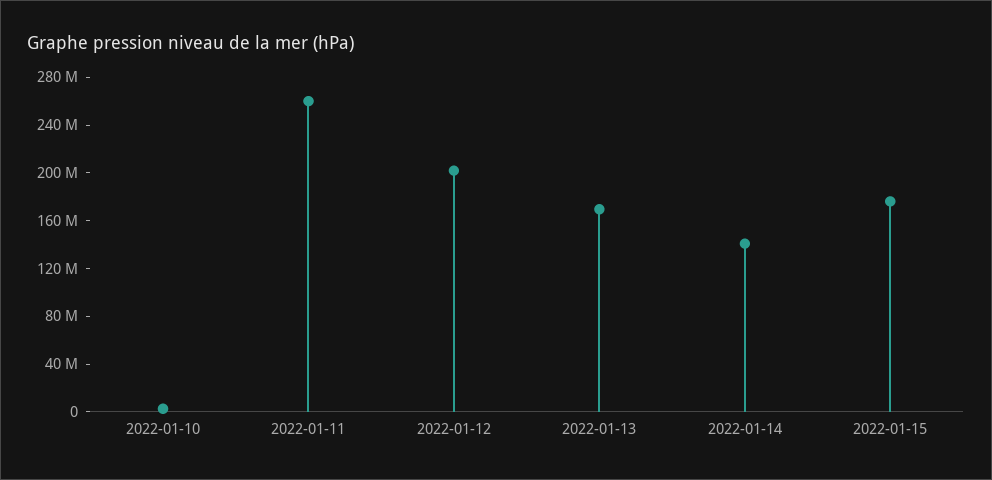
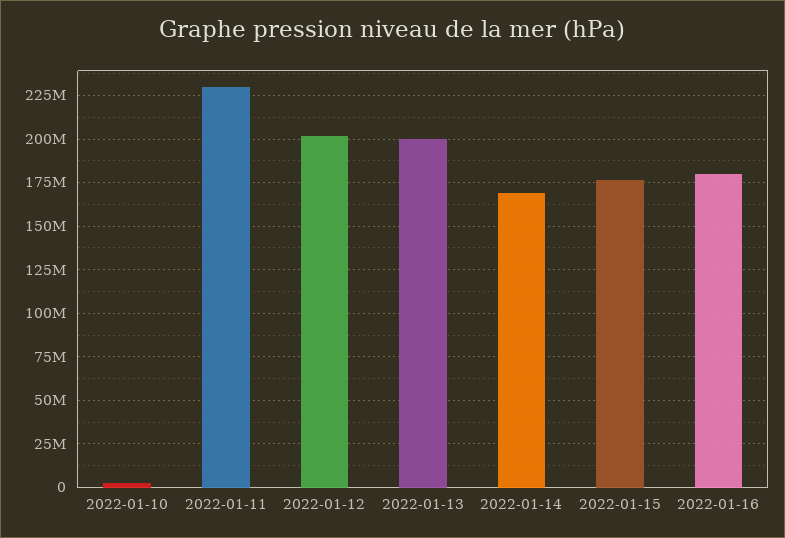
2022-01-11: 260000000 -> 230000000
2022-01-13: 170000000 -> 200000000
2022-01-14: 140000000 -> 170000000
2022-01-16: none -> 180000000

